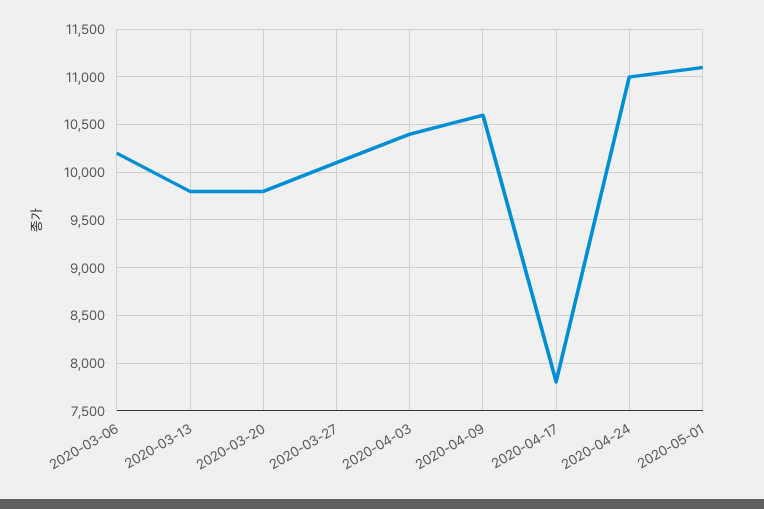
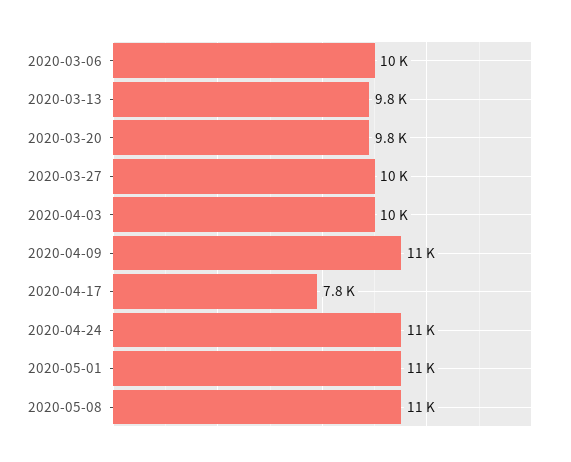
2020-05-08: none -> 11000

